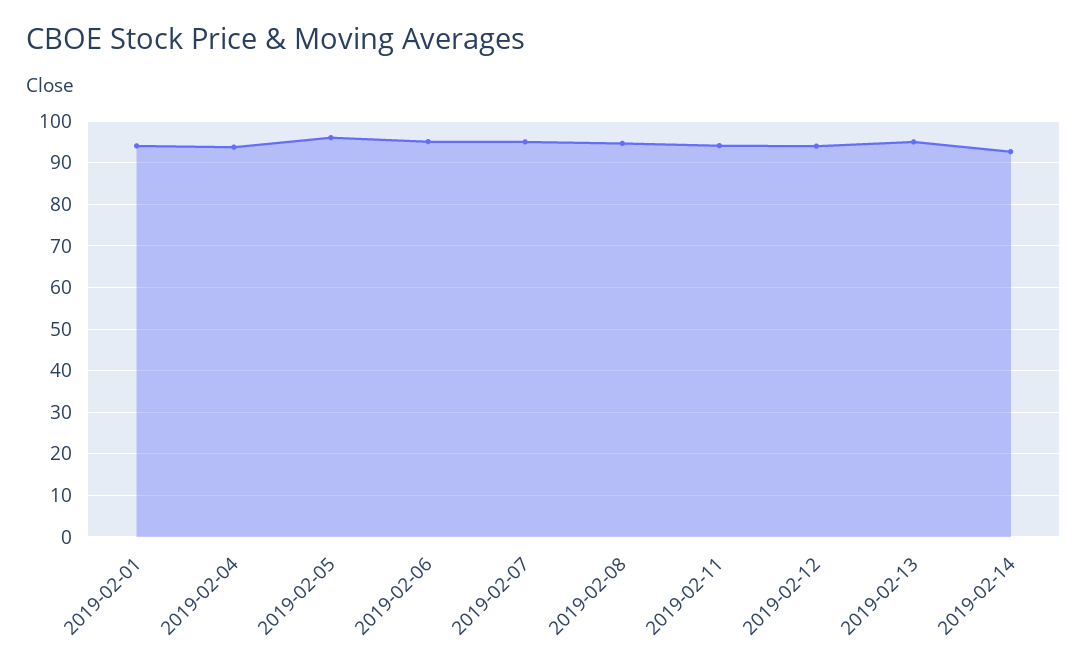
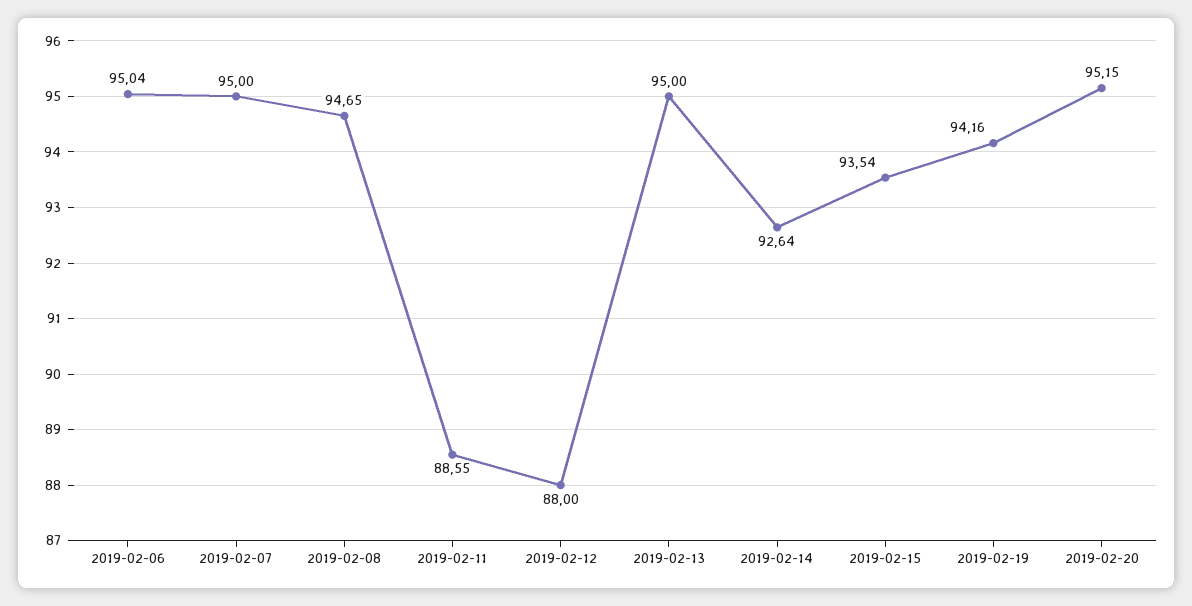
2019-02-01: 94 -> none
2019-02-04: 94 -> none
2019-02-05: 96 -> none
2019-02-11: 94 -> 88.55
2019-02-12: 94 -> 88
2019-02-15: none -> 93.54
2019-02-19: none -> 94.16
2019-02-20: none -> 95.15

